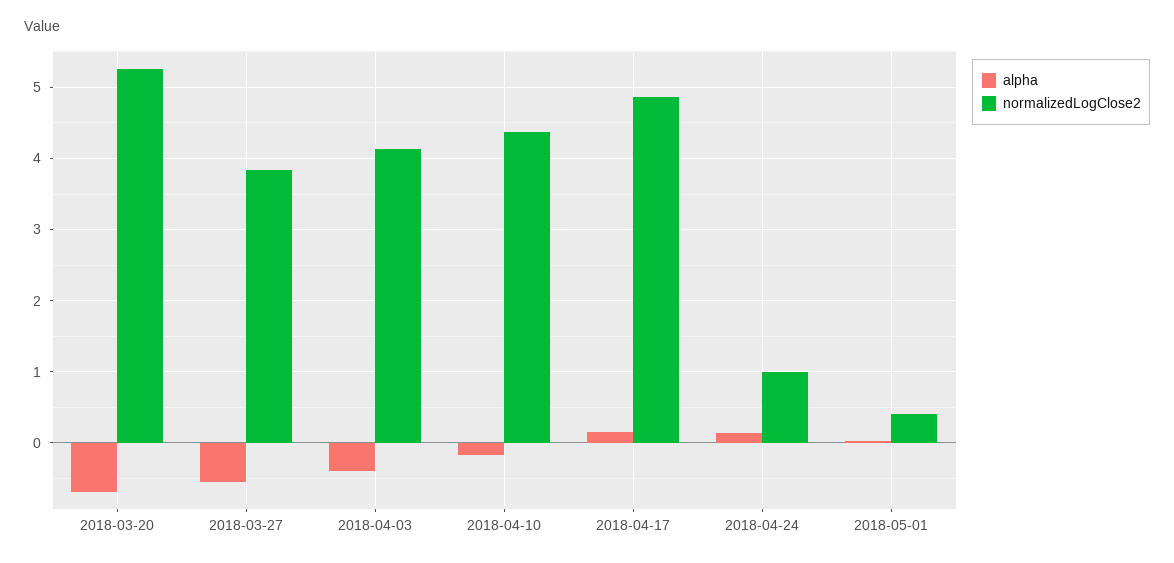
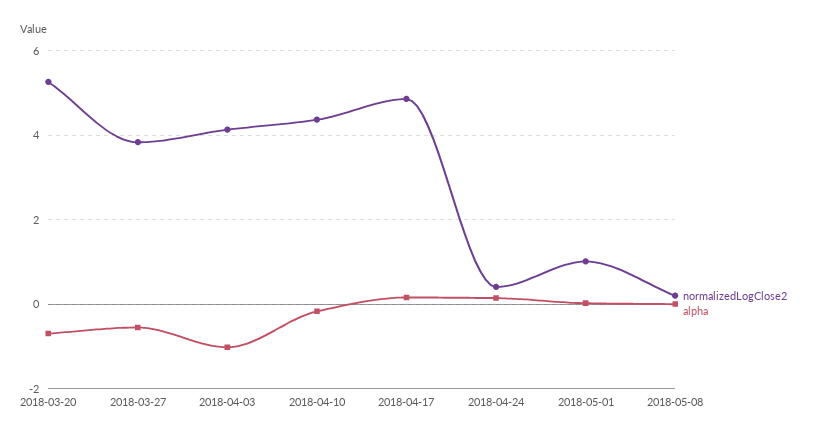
alpha, 2018-04-03: -0.4 -> -1
normalizedLogClose2, 2018-04-24: 1 -> 0.4
normalizedLogClose2, 2018-05-01: 0.4 -> 1
normalizedLogClose2, 2018-05-08: none -> 0.2
alpha, 2018-05-08: none -> 0

